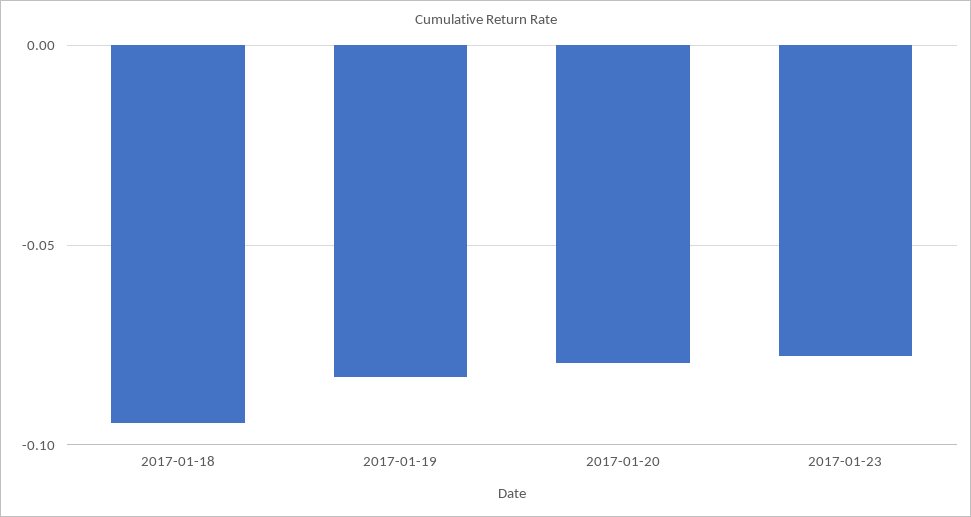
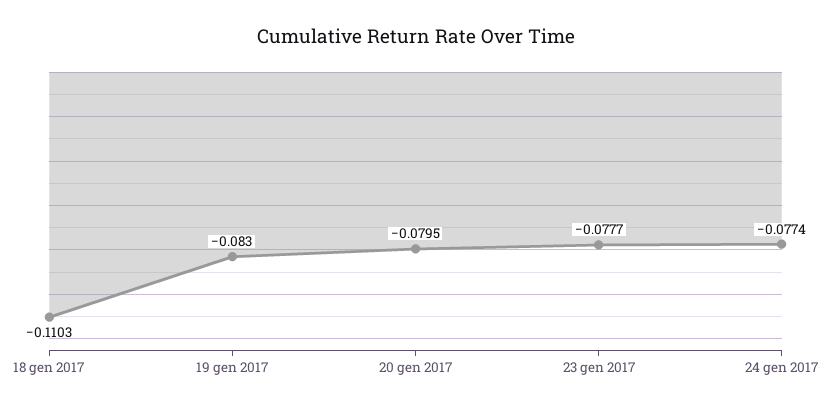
2017-01-18: -0.095 -> -0.1103
24 gen 2017: none -> -0.0774

